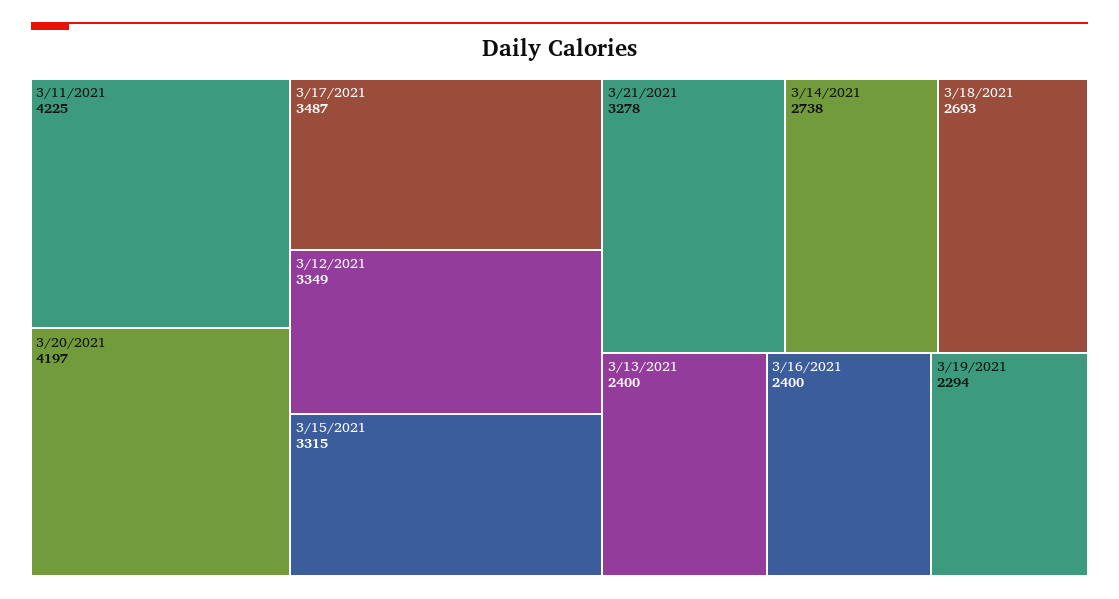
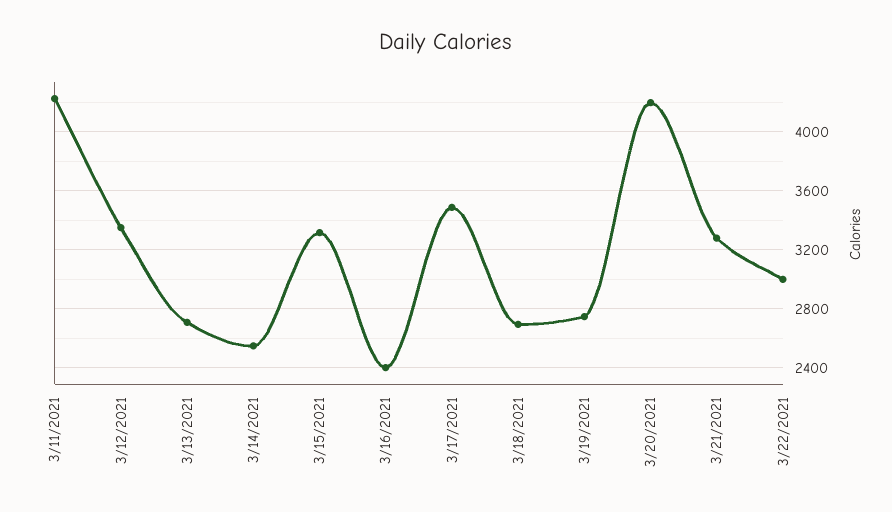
3/14/2021: 2738 -> 2550
3/13/2021: 2400 -> 2700
3/19/2021: 2294 -> 2750
3/22/2021: none -> 3000

